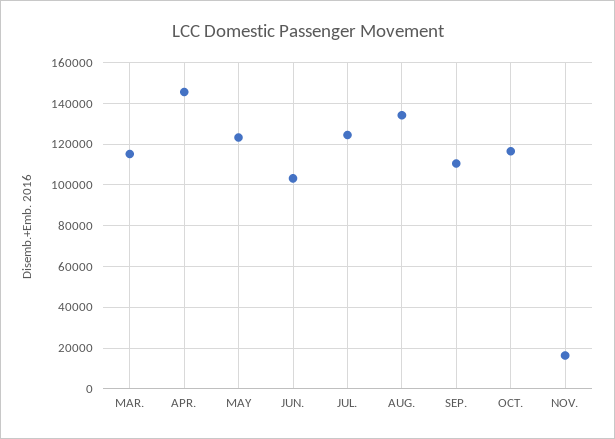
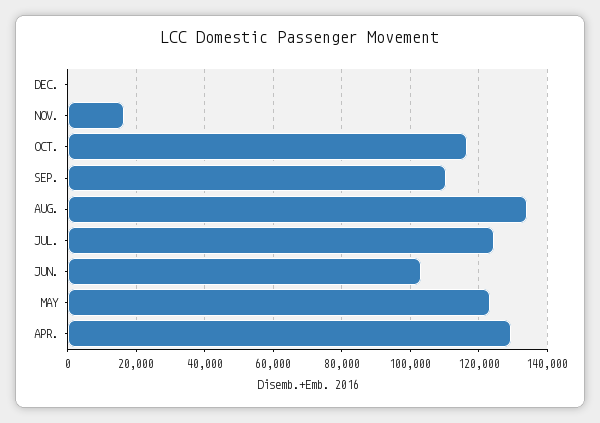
MAR.: 115000 -> none
APR.: 145000 -> 130000
DEC.: none -> 0

